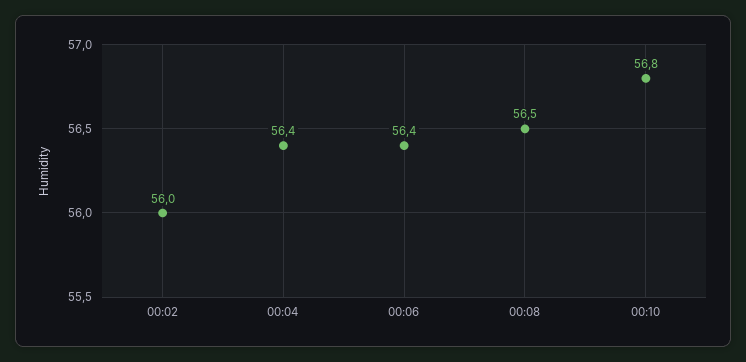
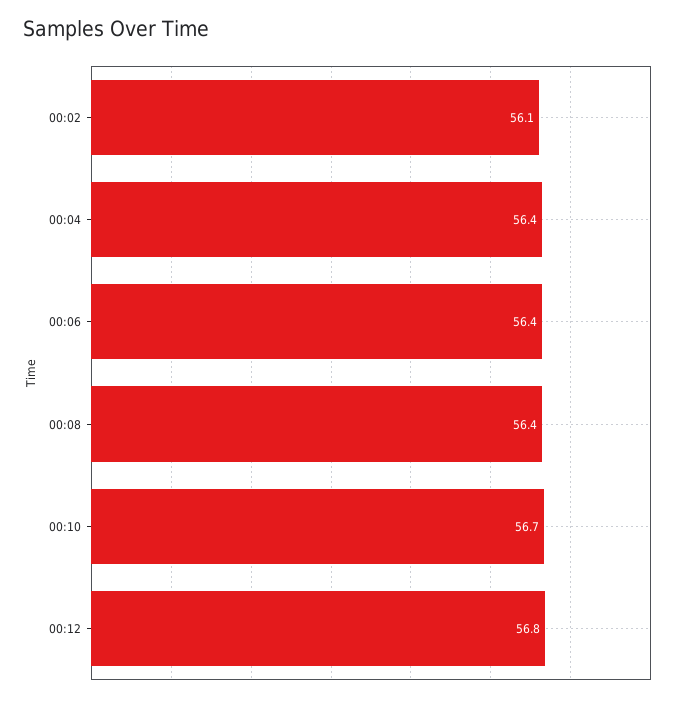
00:02: 56 -> 56.1
00:08: 56.5 -> 56.4
00:10: 56.8 -> 56.7
00:12: none -> 56.8

